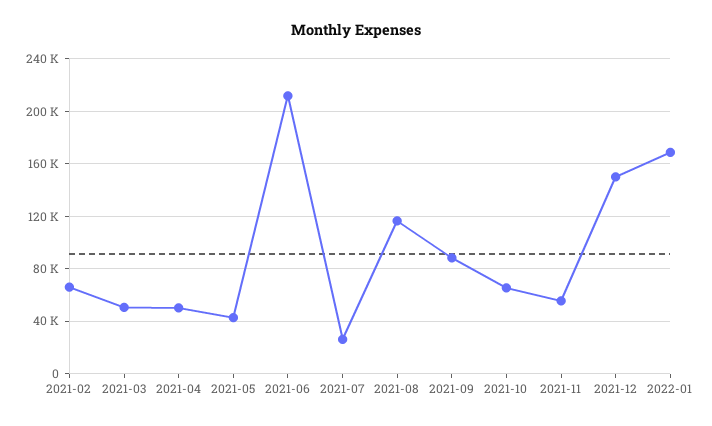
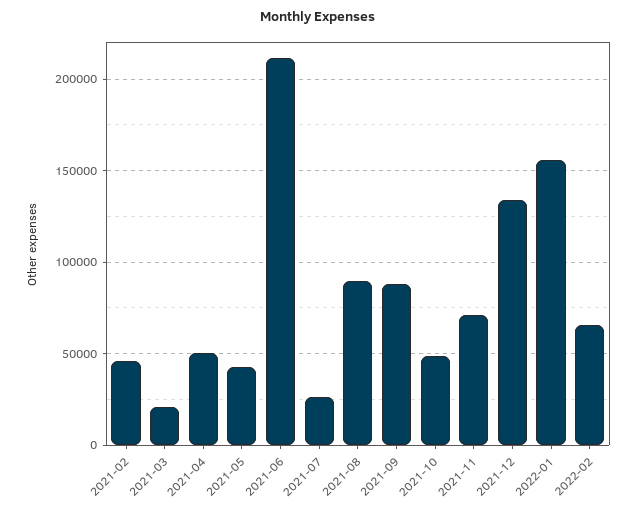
2021-02: 65000 -> 45000
2021-03: 50000 -> 20000
2021-08: 115000 -> 90000
2021-10: 65000 -> 50000
2021-11: 55000 -> 70000
2021-12: 150000 -> 135000
2022-01: 170000 -> 155000
2022-02: none -> 65000

